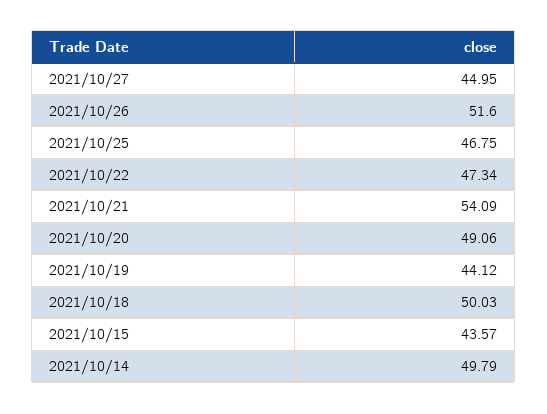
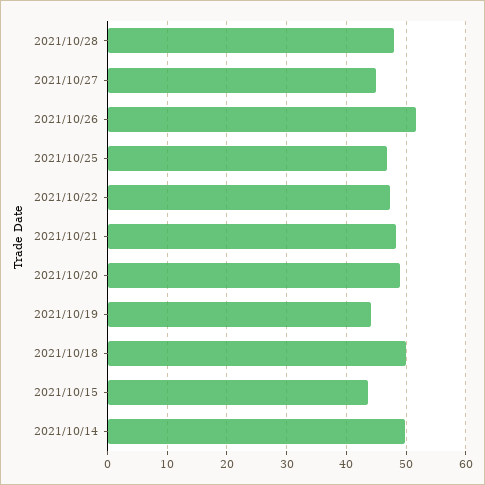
2021/10/21: 54.09 -> 48
2021/10/28: none -> 48

